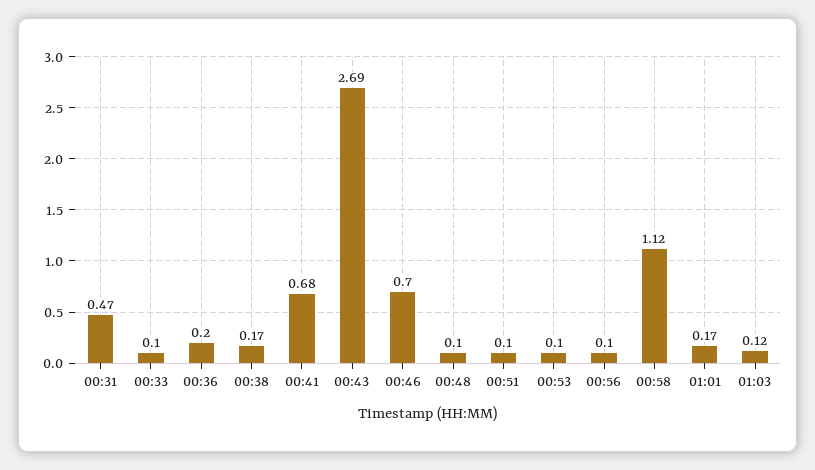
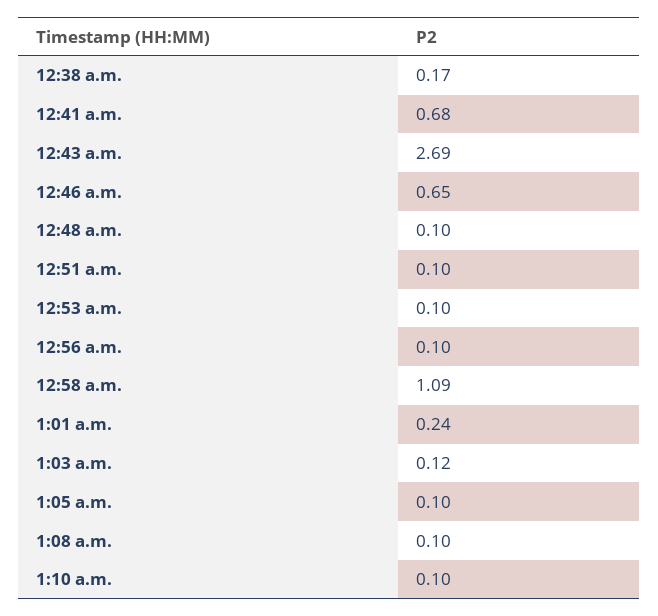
00:31: 0.47 -> none
00:33: 0.1 -> none
00:36: 0.2 -> none
00:46: 0.7 -> 0.65
00:58: 1.12 -> 1.09
01:01: 0.17 -> 0.24
1:05 a.m.: none -> 0.1
1:08 a.m.: none -> 0.1
1:10 a.m.: none -> 0.1

